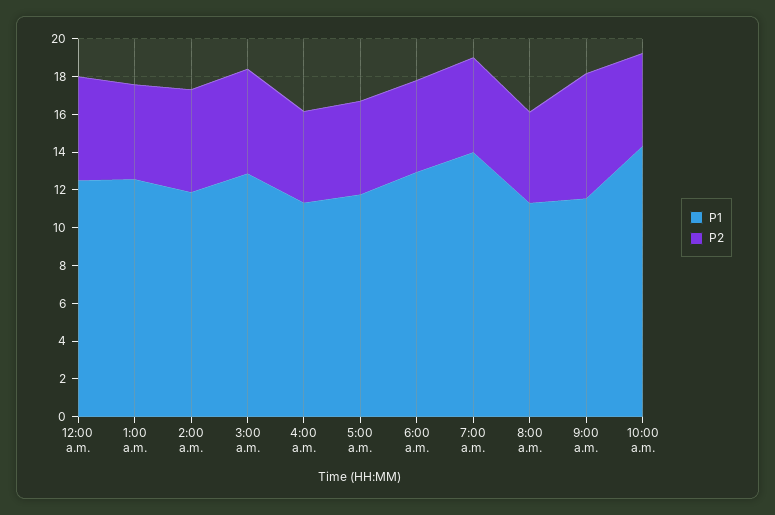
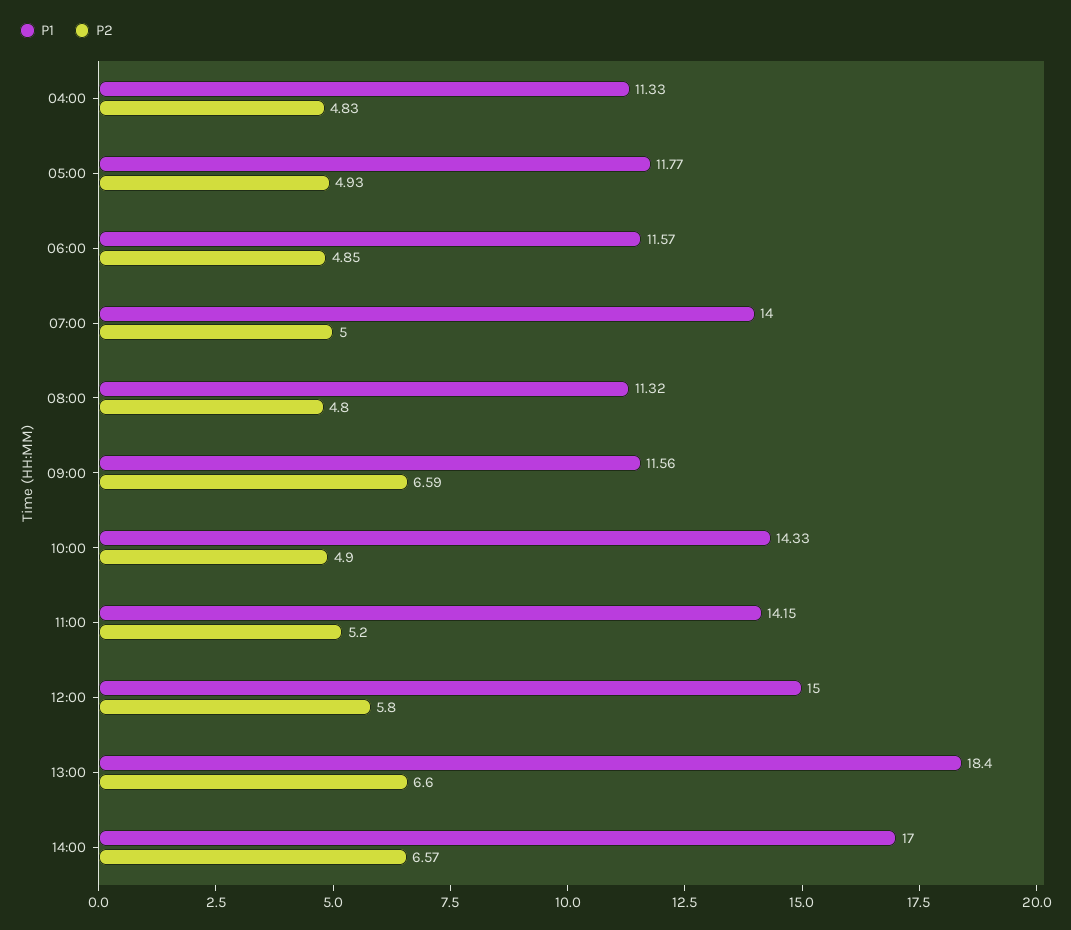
P1, 12:00 a.m.: 12.5 -> none
P2, 12:00 a.m.: 5.5 -> none
P1, 1:00 a.m.: 12.5 -> none
P2, 1:00 a.m.: 5 -> none
P1, 2:00 a.m.: 12 -> none
P2, 2:00 a.m.: 5.5 -> none
P1, 3:00 a.m.: 13 -> none
P2, 3:00 a.m.: 5.5 -> none
P1, 6:00 a.m.: 13 -> 11.57
P1, 11:00: none -> 14.15
P2, 11:00: none -> 5.2
P1, 12:00: none -> 15
P2, 12:00: none -> 5.8
P1, 13:00: none -> 18.4
P2, 13:00: none -> 6.6
P1, 14:00: none -> 17
P2, 14:00: none -> 6.57

